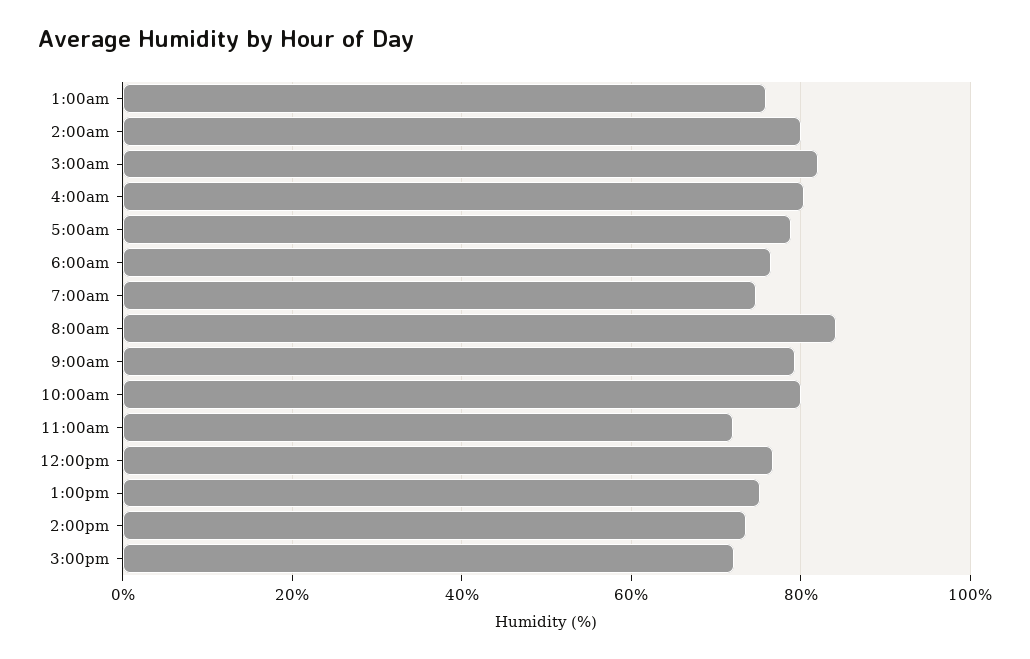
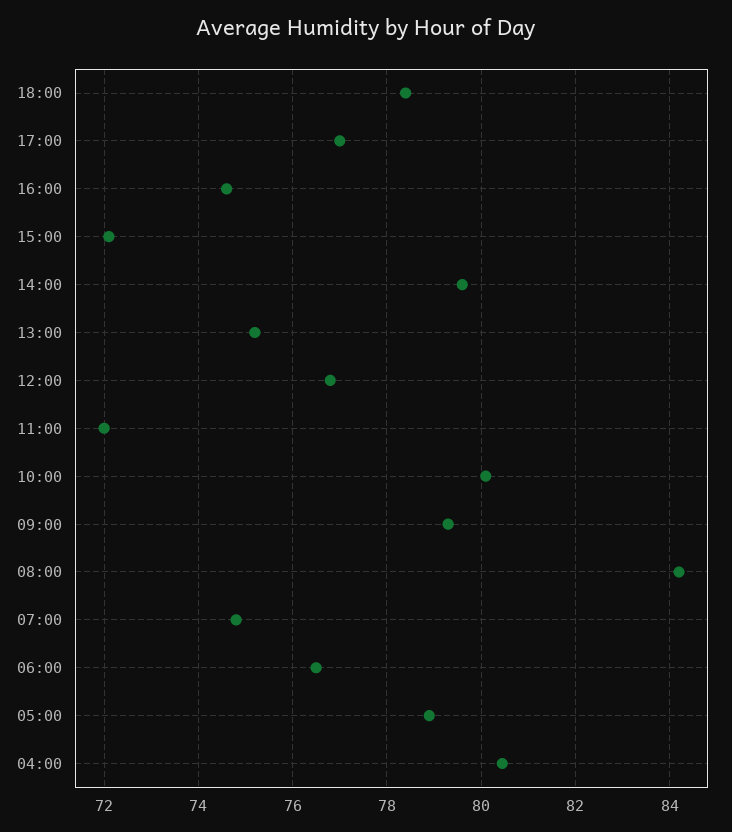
1:00am: 76 -> none
2:00am: 80 -> none
3:00am: 82 -> none
2:00pm: 74 -> 79.6
18:00: none -> 78.4
17:00: none -> 77
16:00: none -> 74.6

